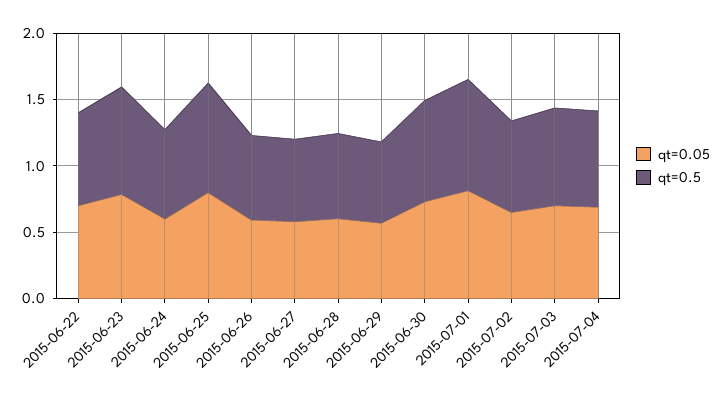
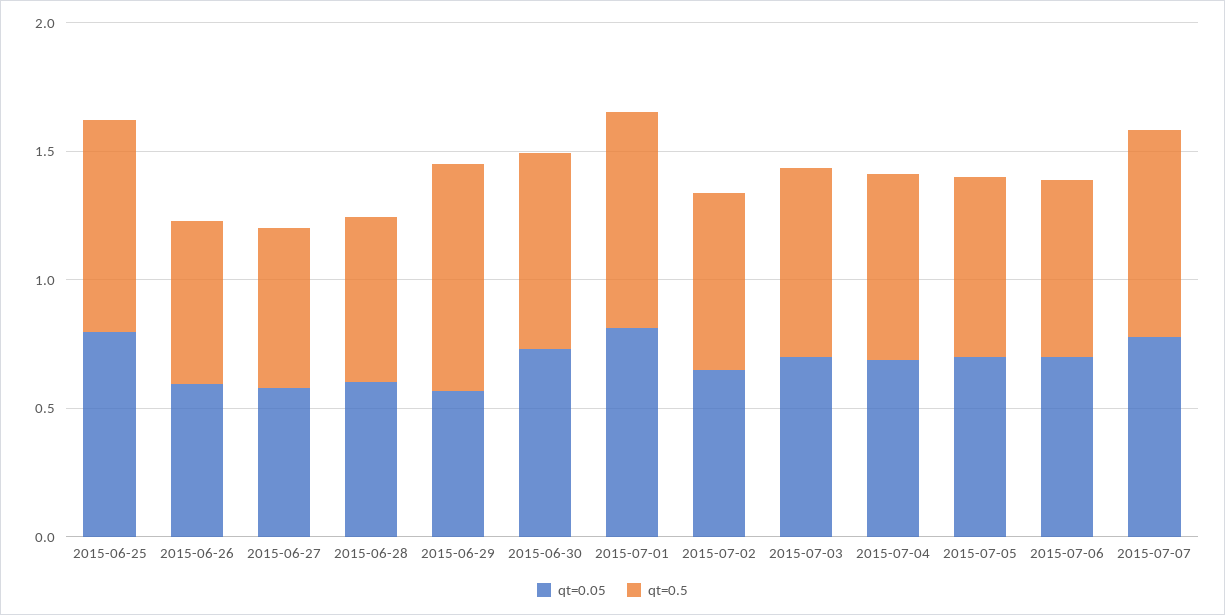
qt=0.05, 2015-06-22: 0.7 -> none
qt=0.5, 2015-06-22: 0.7 -> none
qt=0.05, 2015-06-23: 0.8 -> none
qt=0.5, 2015-06-23: 0.8 -> none
qt=0.05, 2015-06-24: 0.6 -> none
qt=0.5, 2015-06-24: 0.7 -> none
qt=0.5, 2015-06-29: 0.6 -> 0.9
qt=0.05, 2015-07-05: none -> 0.7
qt=0.5, 2015-07-05: none -> 0.7
qt=0.05, 2015-07-06: none -> 0.7
qt=0.5, 2015-07-06: none -> 0.7
qt=0.05, 2015-07-07: none -> 0.8
qt=0.5, 2015-07-07: none -> 0.8

